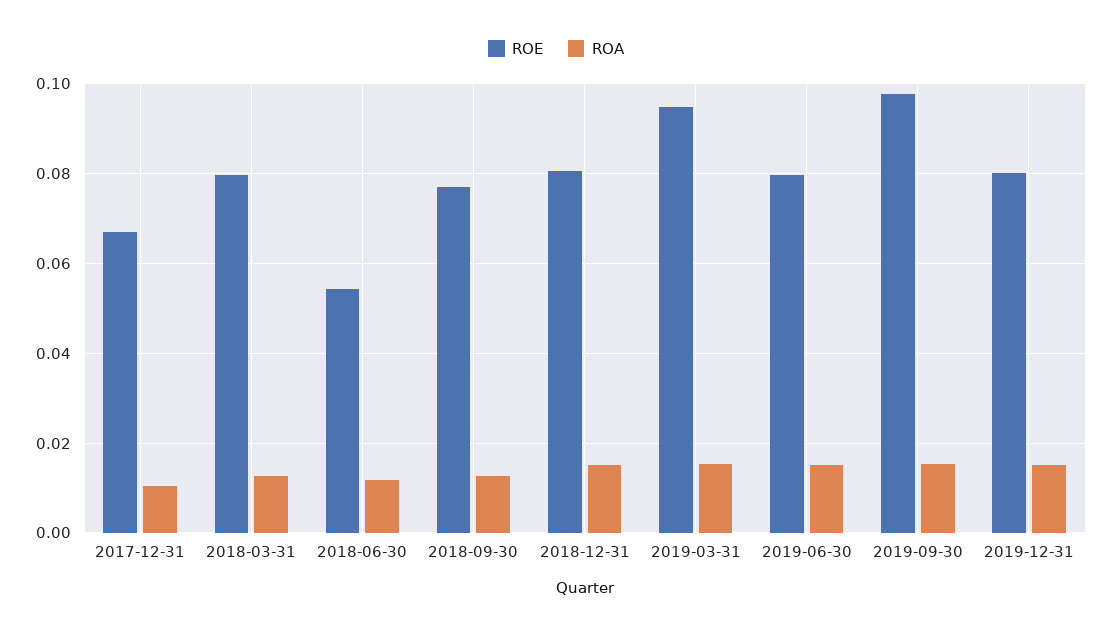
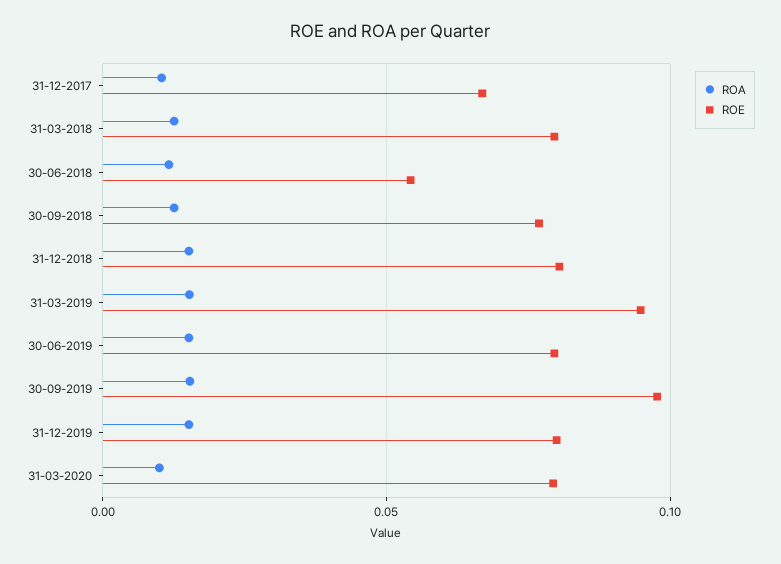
ROA, 31-03-2020: none -> 0.01
ROE, 31-03-2020: none -> 0.08

